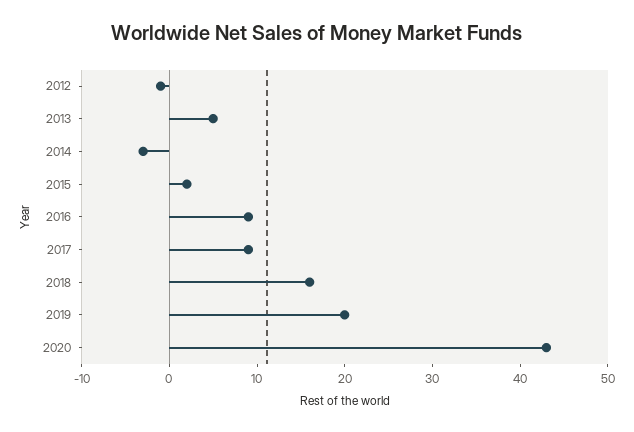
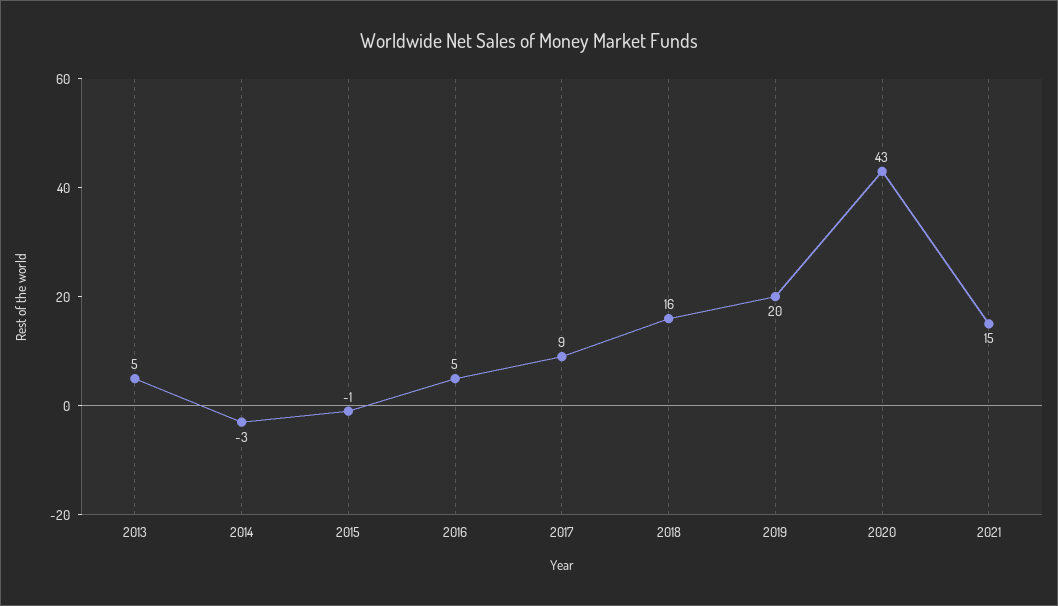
2012: -1 -> none
2015: 2 -> -1
2016: 9 -> 5
2021: none -> 15

